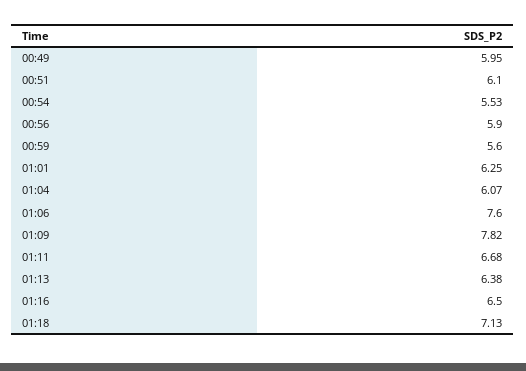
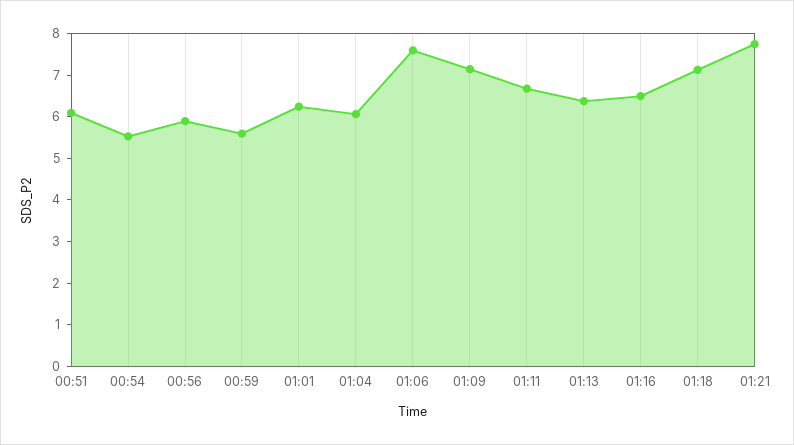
00:49: 5.95 -> none
01:09: 7.82 -> 7.2
01:21: none -> 7.8

